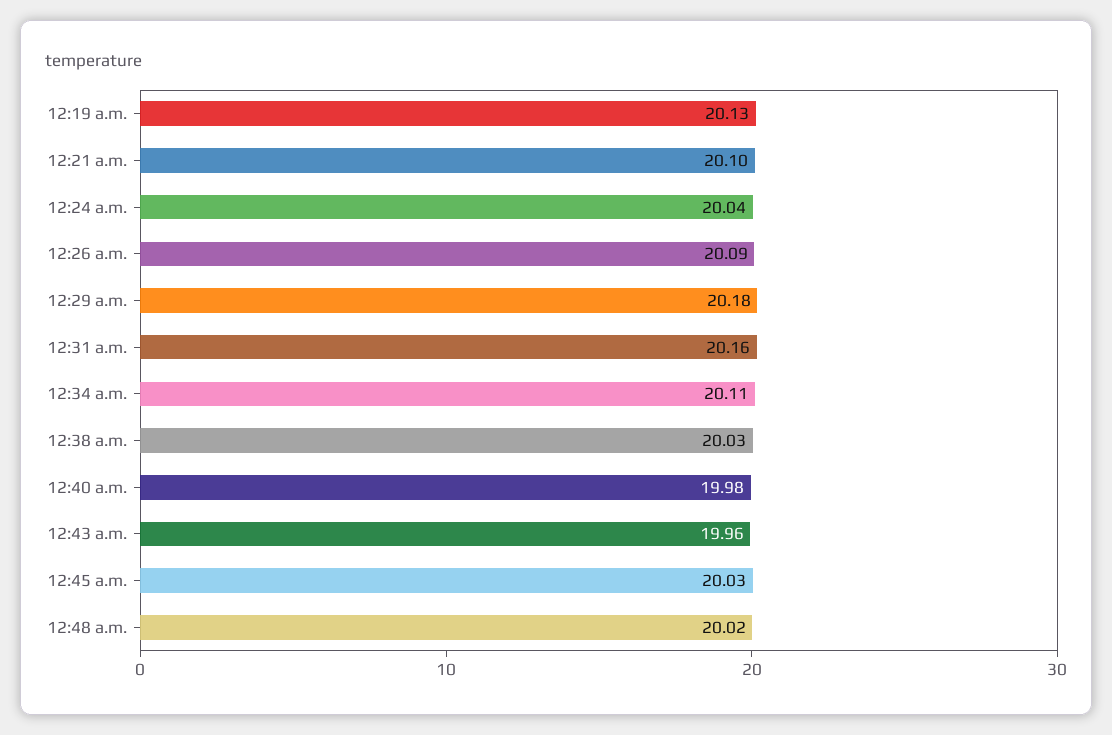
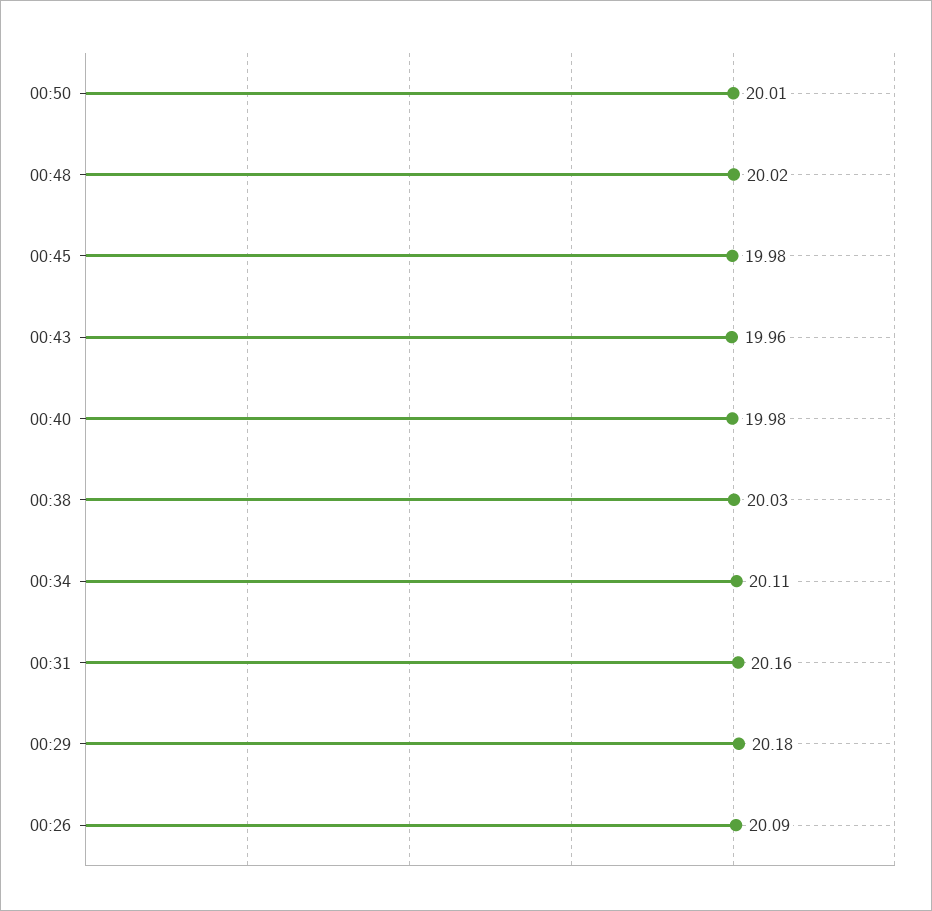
12:19 a.m.: 20.13 -> none
12:21 a.m.: 20.1 -> none
12:24 a.m.: 20.04 -> none
12:45 a.m.: 20.03 -> 19.98
00:50: none -> 20.01

